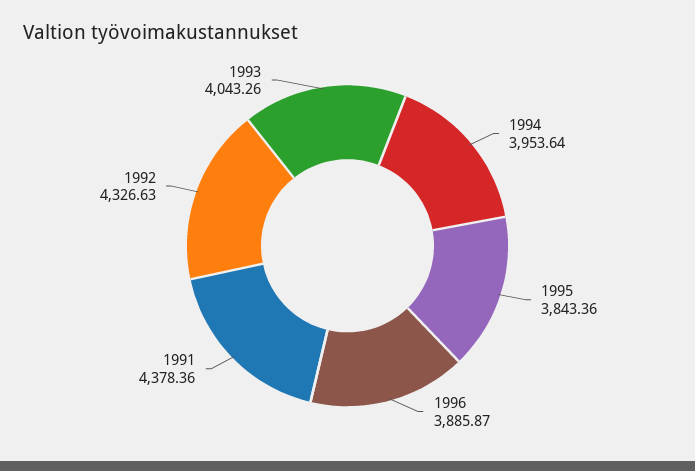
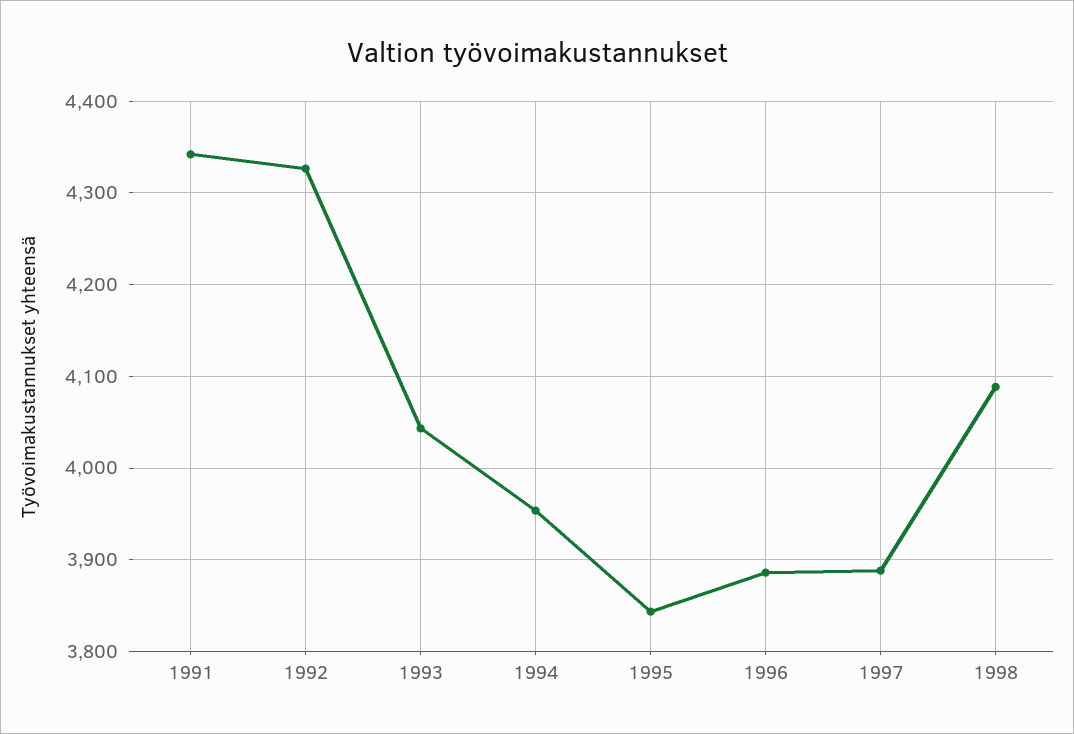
1991: 4378.36 -> 4340
1997: none -> 3890
1998: none -> 4090

